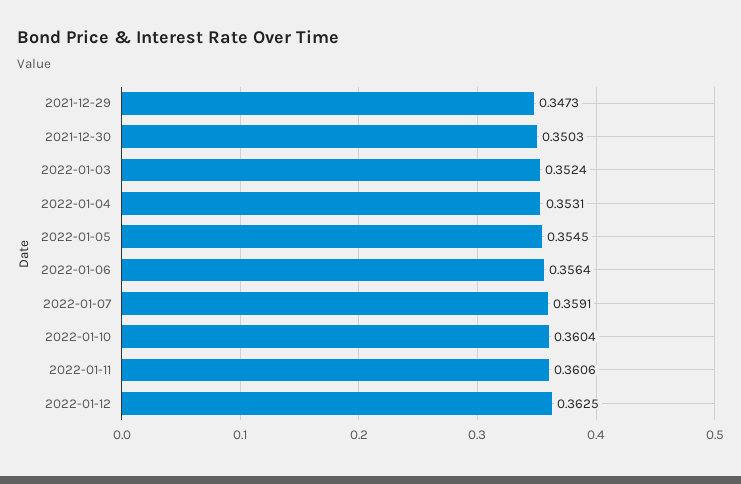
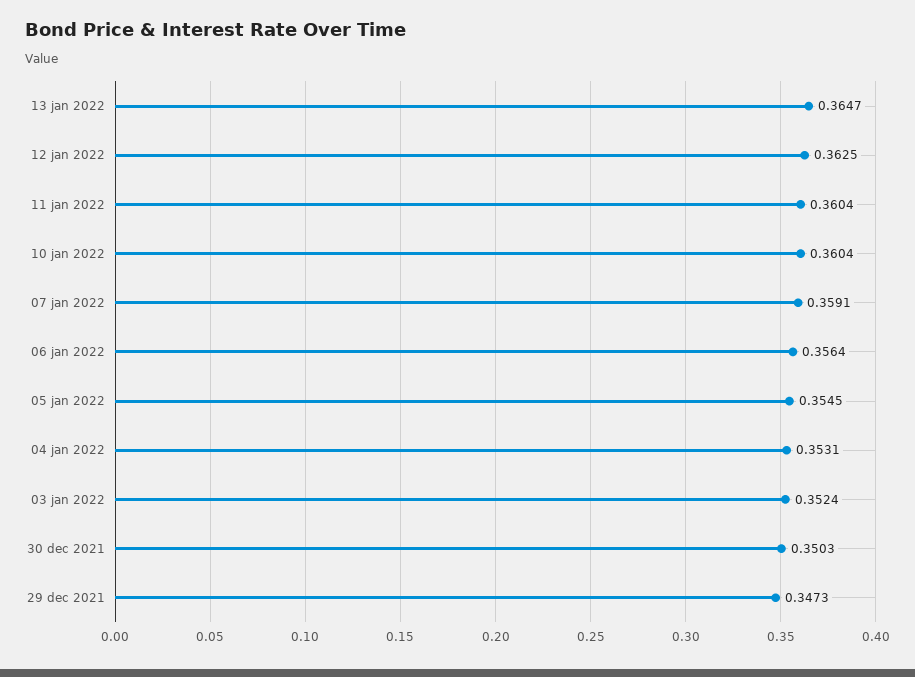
2022-01-11: 0.3606 -> 0.3604
13 jan 2022: none -> 0.3647

